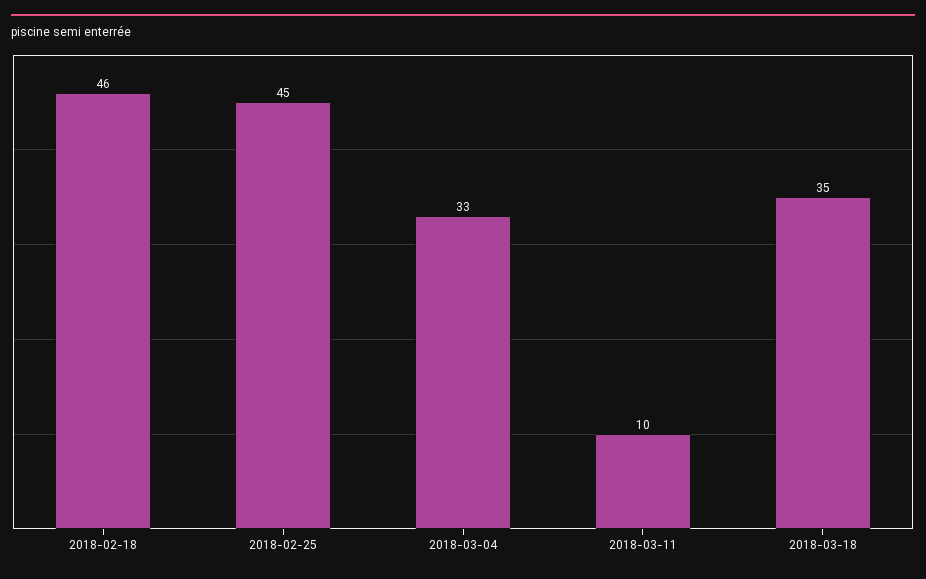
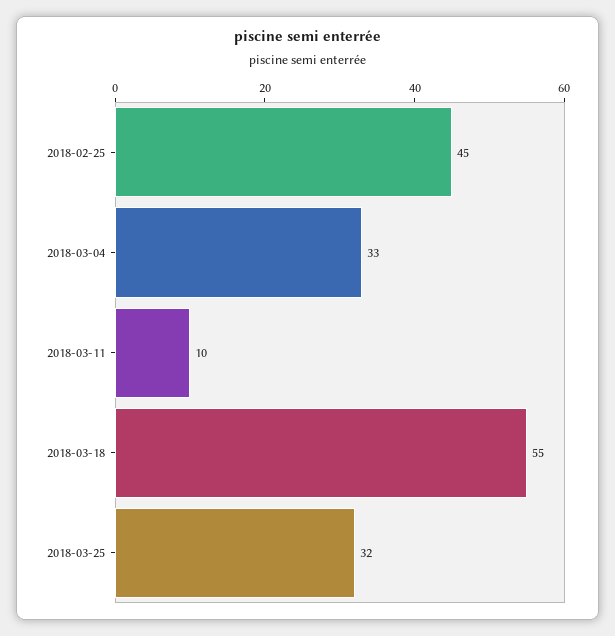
2018-02-18: 46 -> none
2018-03-18: 35 -> 55
2018-03-25: none -> 32

